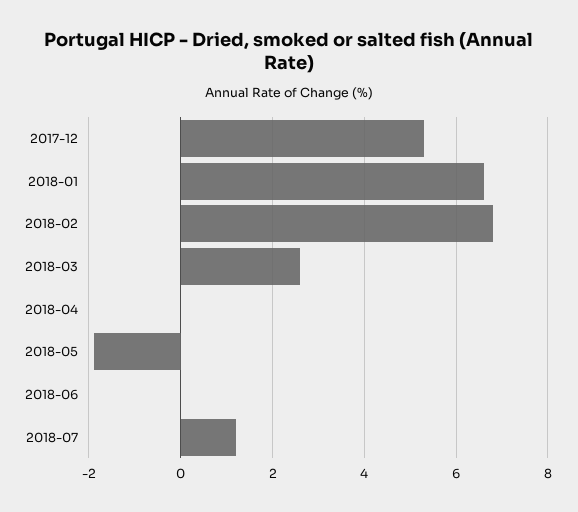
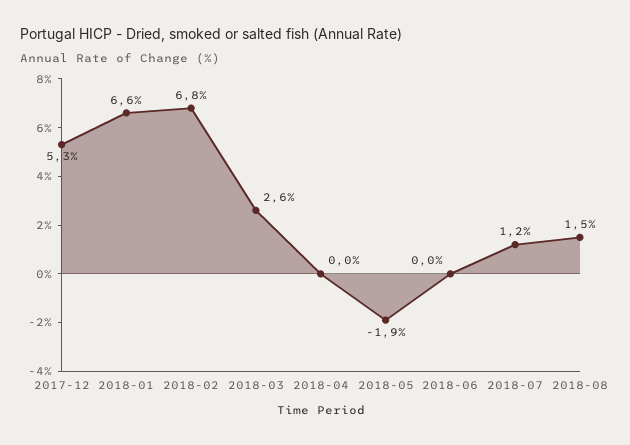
2018-08: none -> 1.5

